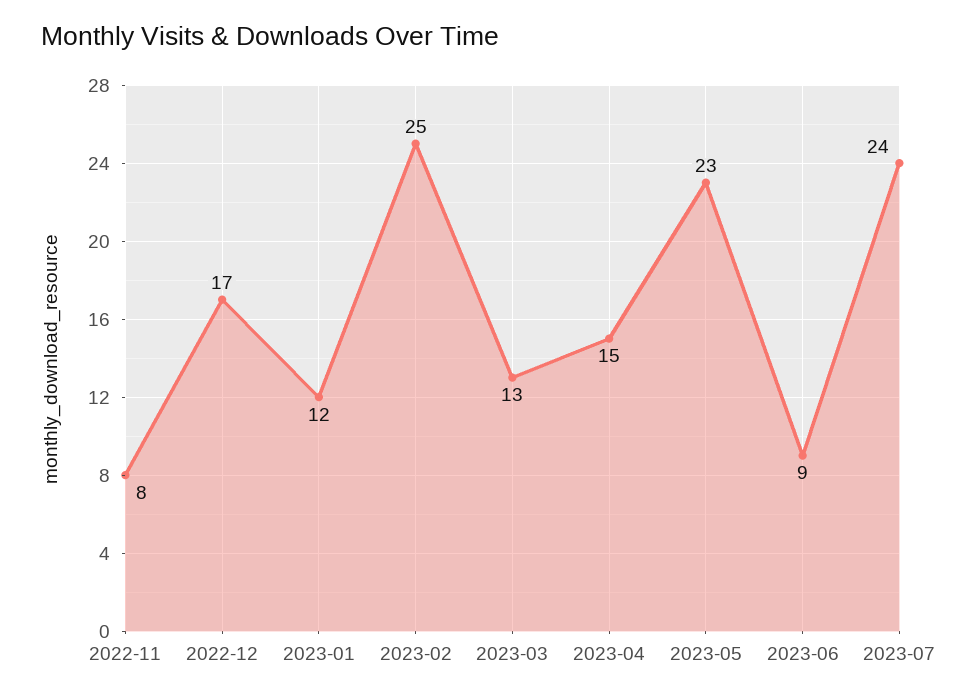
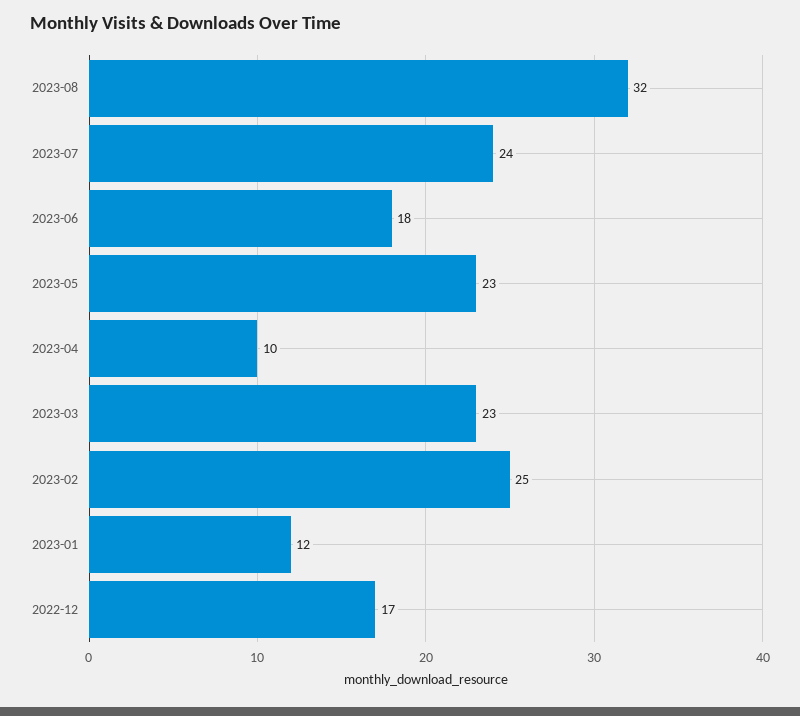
2022-11: 8 -> none
2023-03: 13 -> 23
2023-04: 15 -> 10
2023-06: 9 -> 18
2023-08: none -> 32

